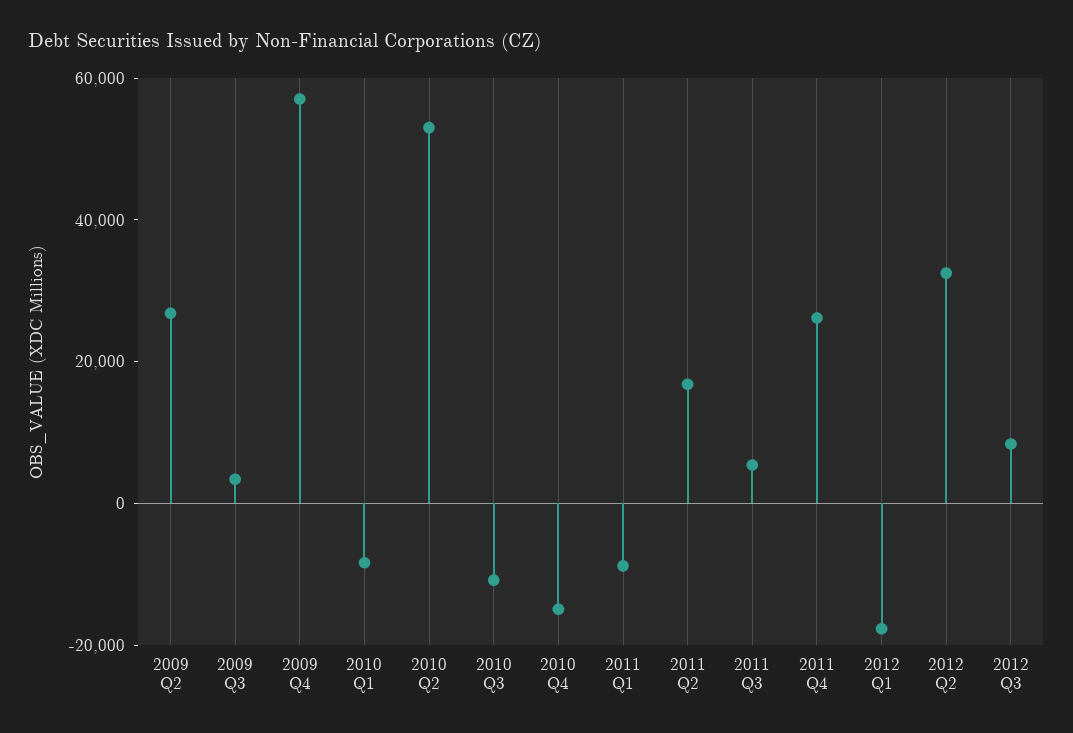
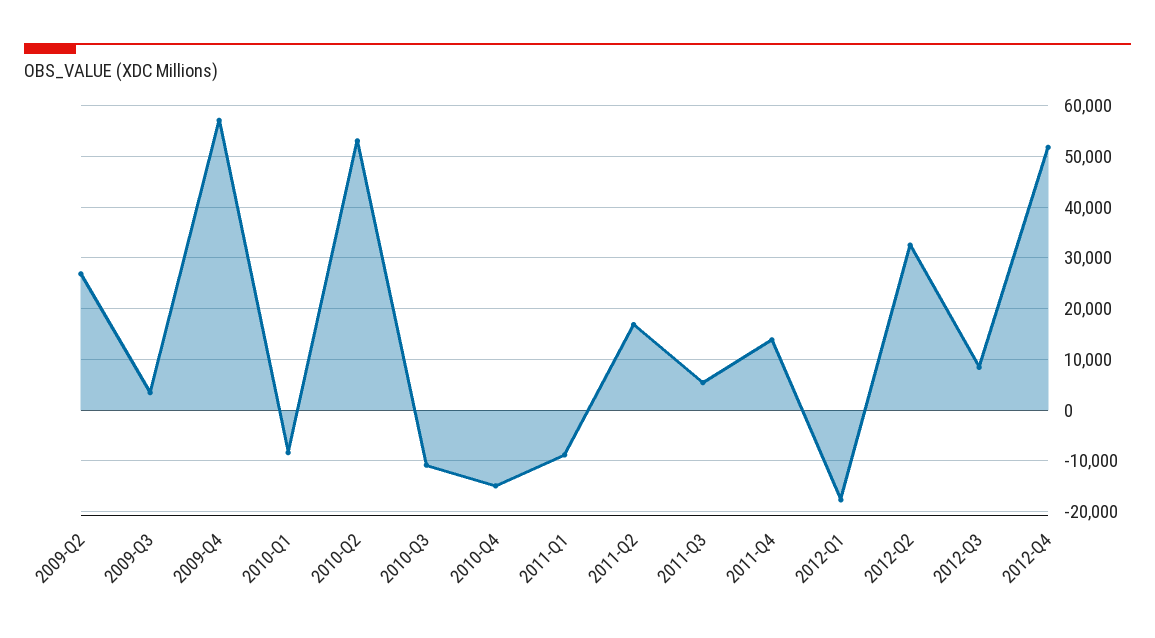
2011 Q4: 25000 -> 14000
2012-Q4: none -> 52000

